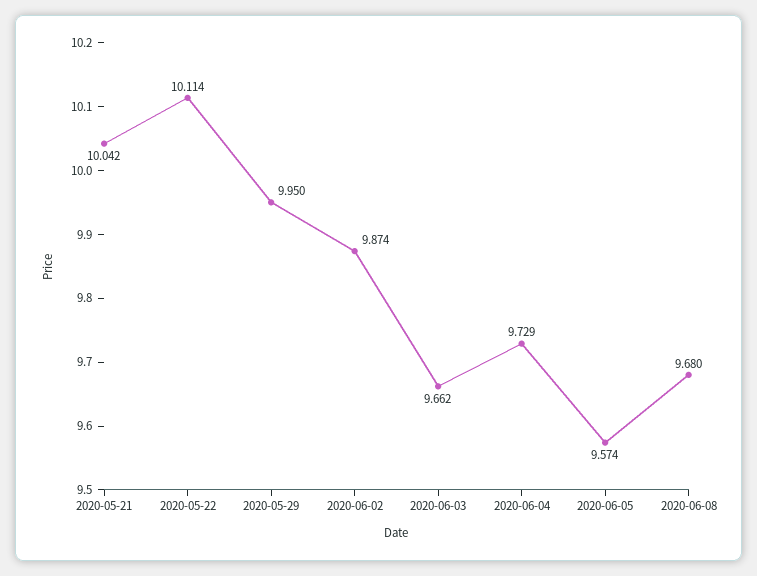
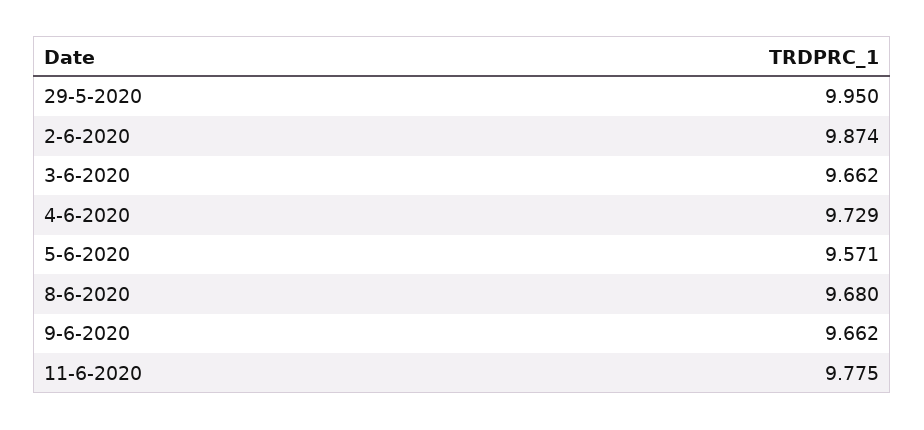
2020-05-21: 10.042 -> none
2020-05-22: 10.114 -> none
2020-06-05: 9.574 -> 9.571
9-6-2020: none -> 9.662
11-6-2020: none -> 9.775

